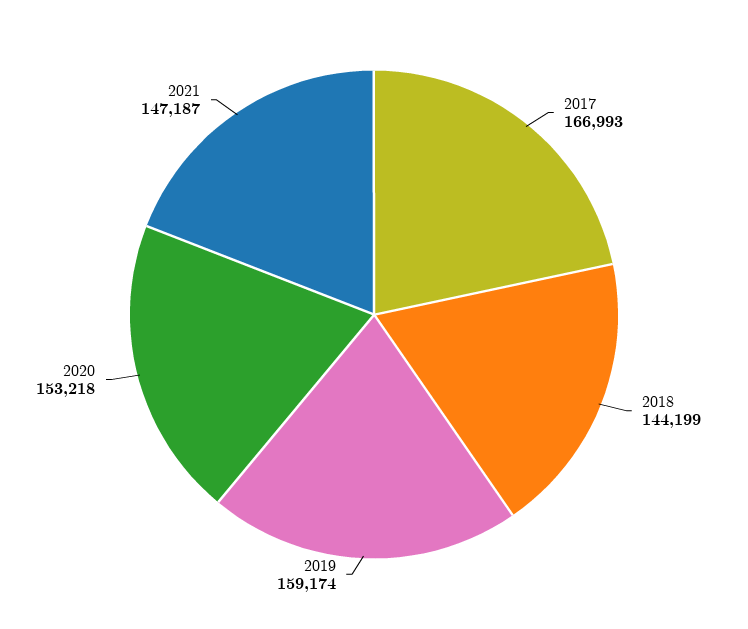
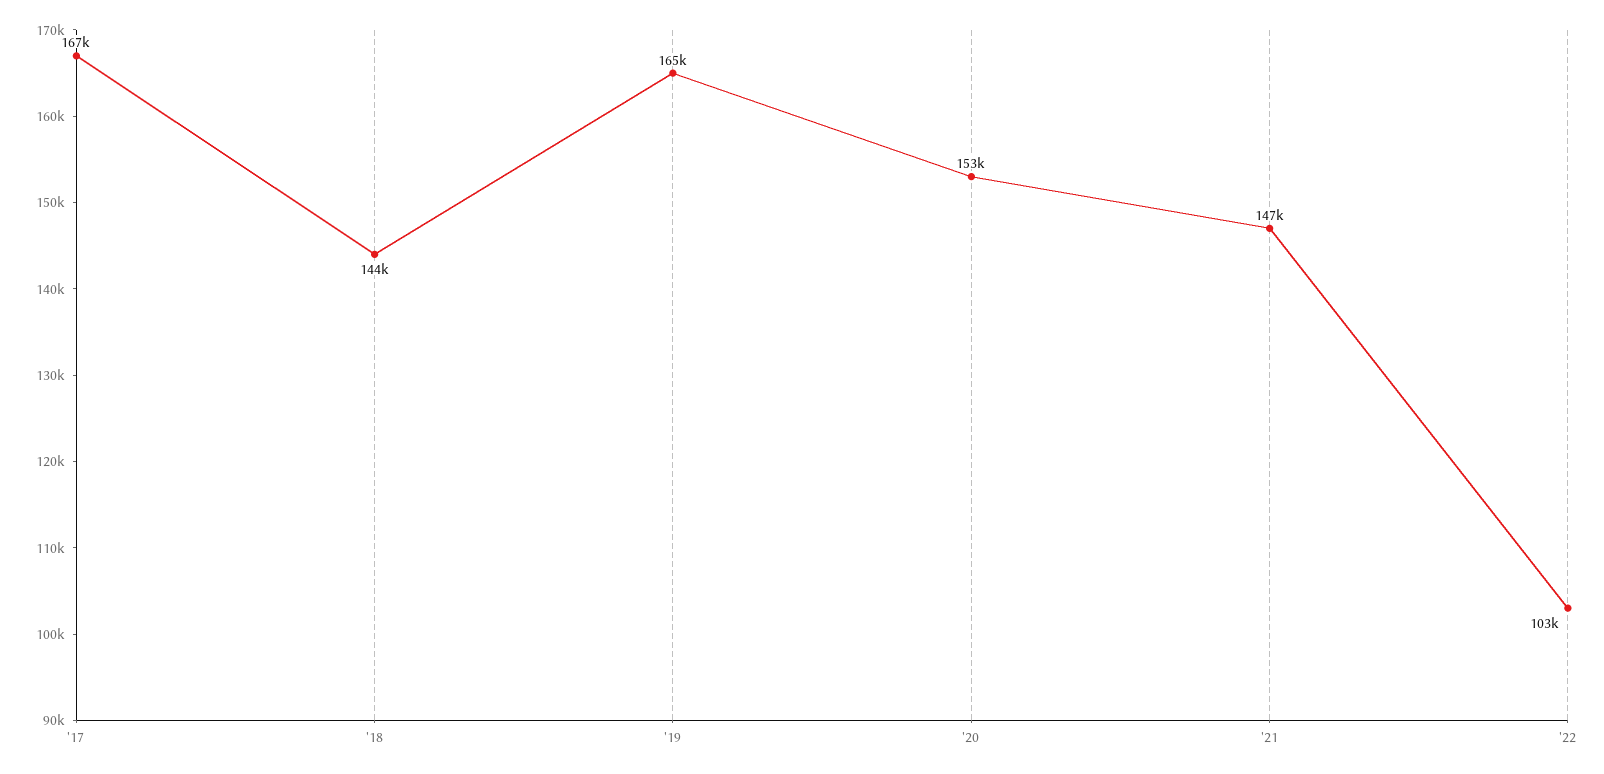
2019: 159174 -> 165000
'22: none -> 103000

